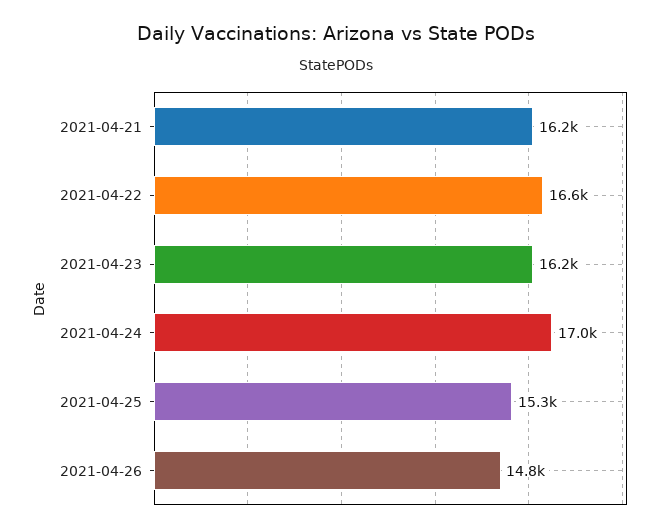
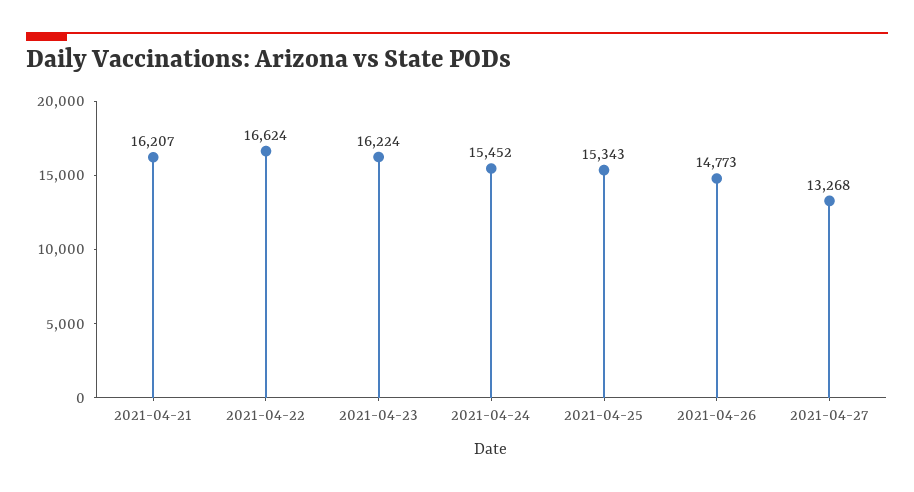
2021-04-24: 17000 -> 15452
2021-04-27: none -> 13268

